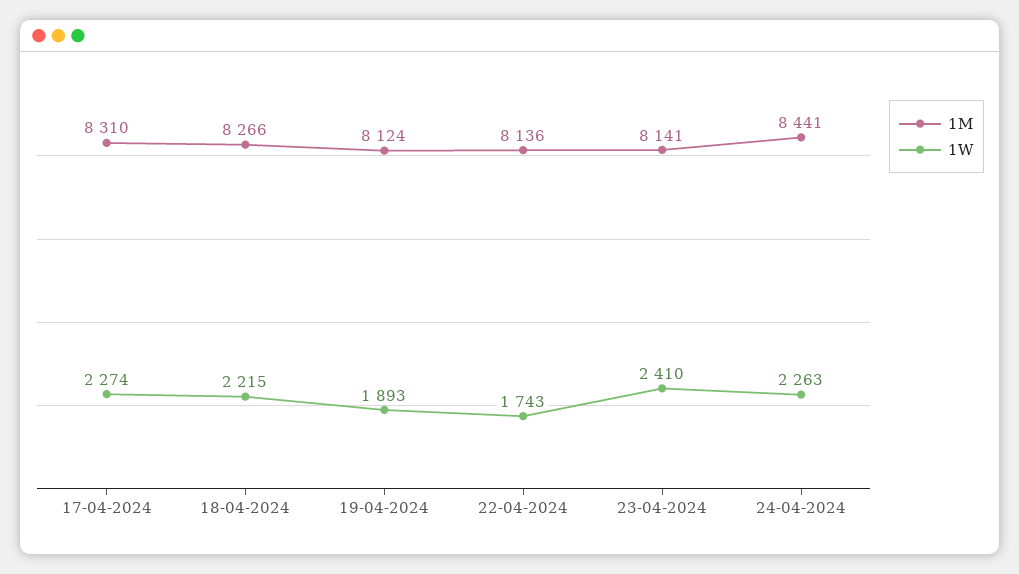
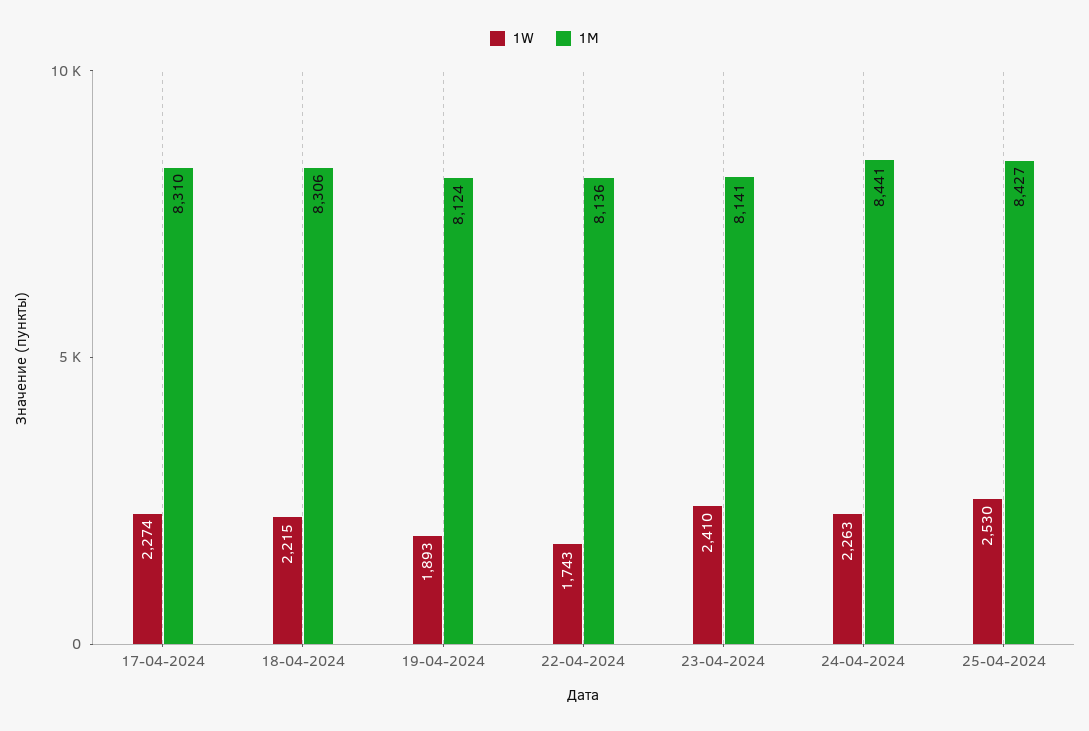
1M, 18-04-2024: 8266 -> 8306
1W, 25-04-2024: none -> 2530
1M, 25-04-2024: none -> 8427

